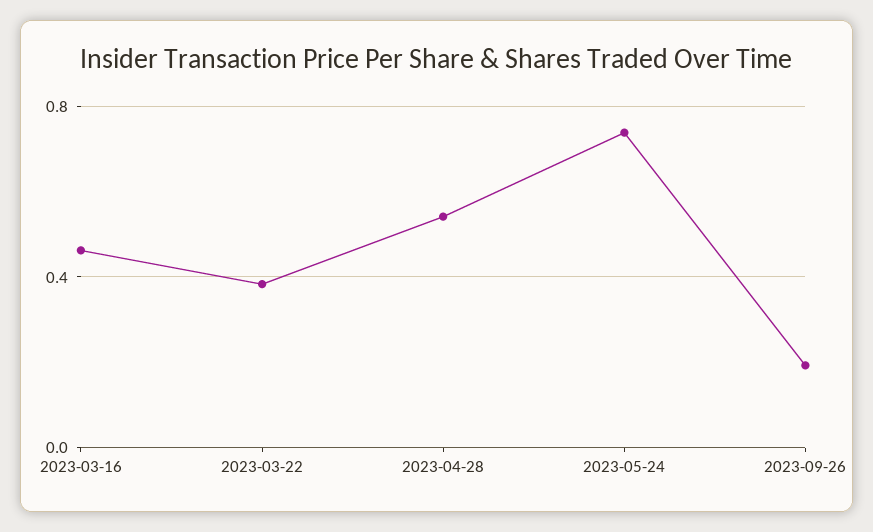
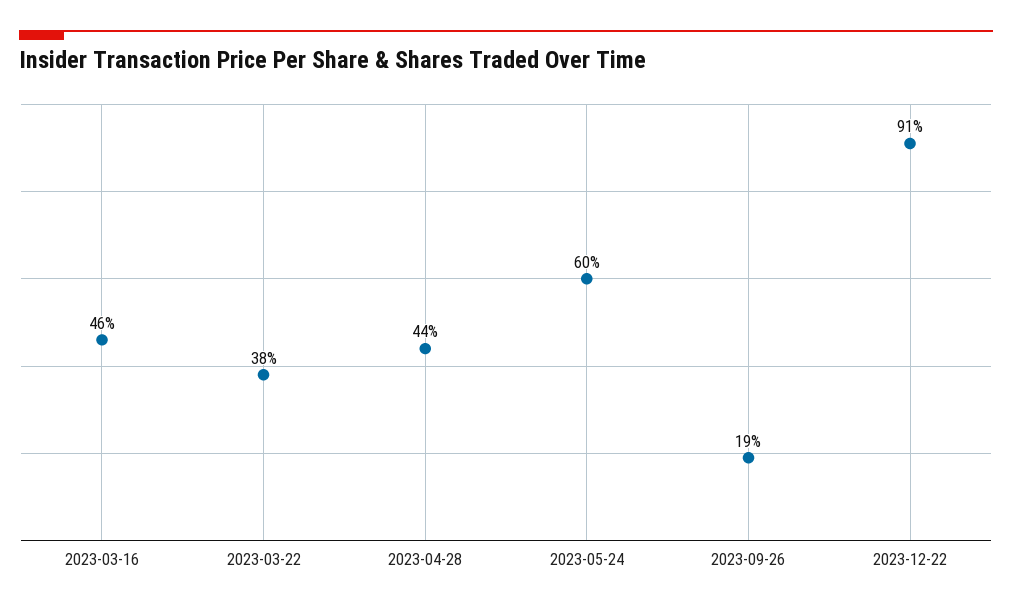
2023-04-28: 0.55 -> 0.44
2023-05-24: 0.75 -> 0.6
2023-12-22: none -> 0.91

